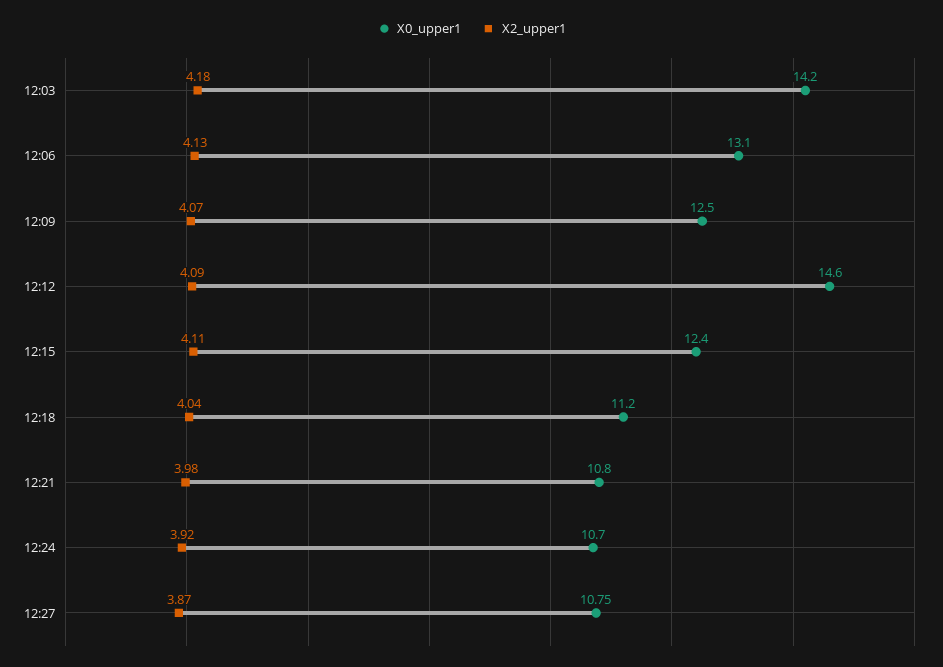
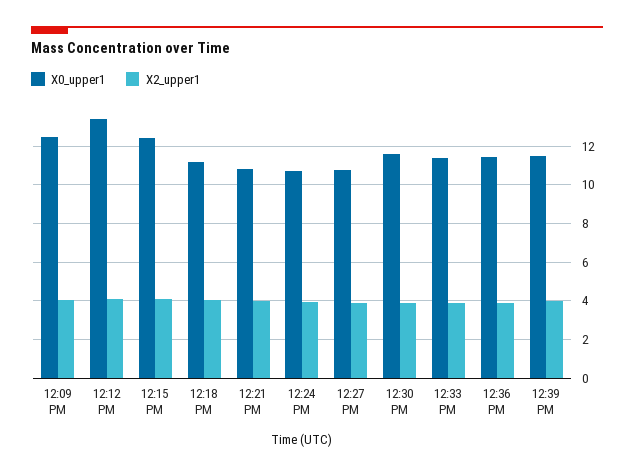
X0_upper1, 12:03: 14.2 -> none
X2_upper1, 12:03: 4.18 -> none
X0_upper1, 12:06: 13.1 -> none
X2_upper1, 12:06: 4.13 -> none
X0_upper1, 12:12: 14.6 -> 13.5
X0_upper1, 12:30 PM: none -> 11.5
X2_upper1, 12:30 PM: none -> 4
X0_upper1, 12:33 PM: none -> 11.5
X2_upper1, 12:33 PM: none -> 4
X0_upper1, 12:36 PM: none -> 11.5
X2_upper1, 12:36 PM: none -> 4
X0_upper1, 12:39 PM: none -> 11.5
X2_upper1, 12:39 PM: none -> 4

